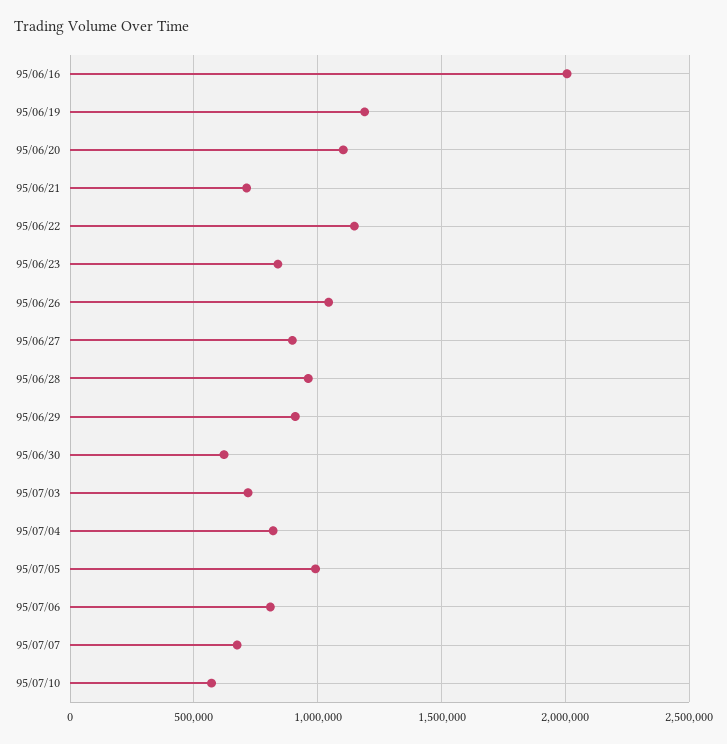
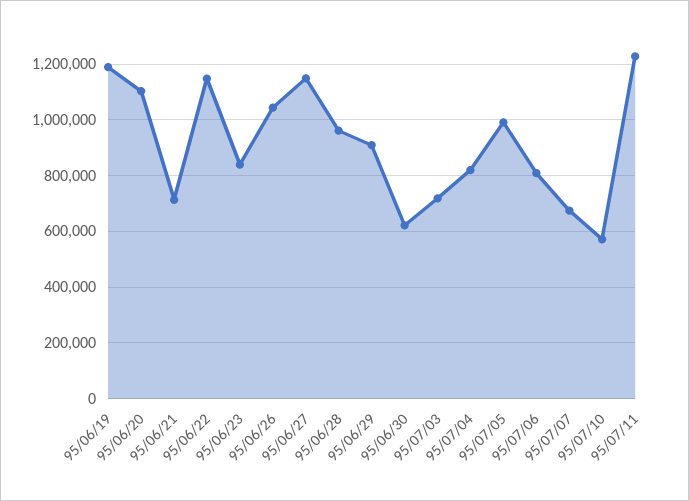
95/06/16: 2000000 -> none
95/06/27: 900000 -> 1150000
95/07/11: none -> 1225000

